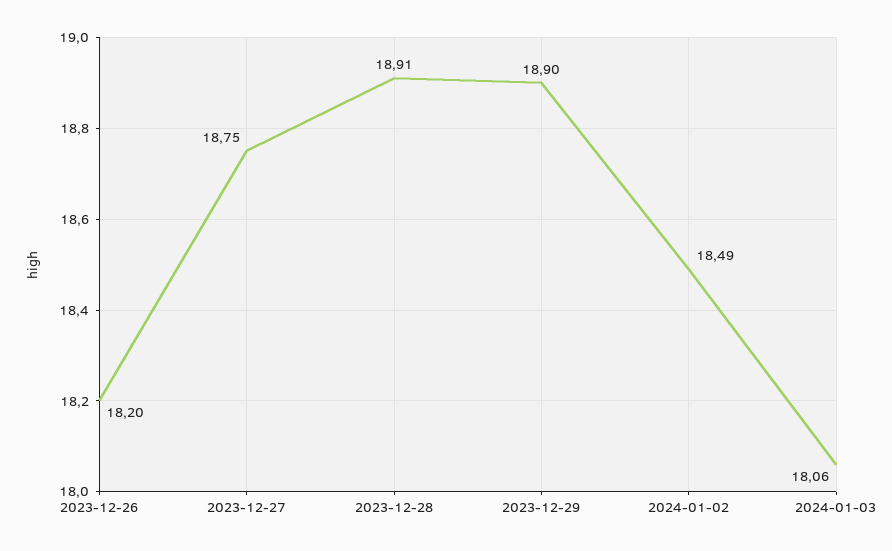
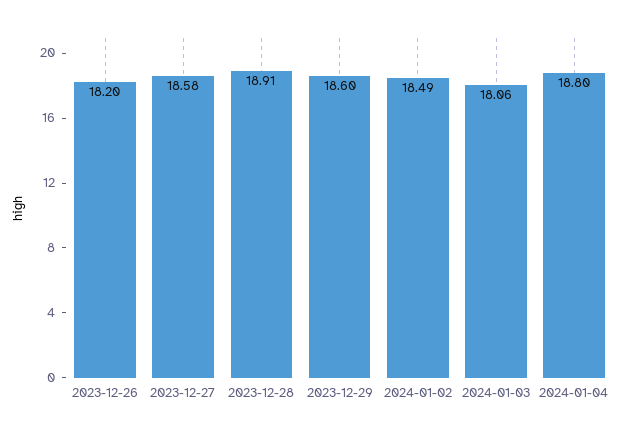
2023-12-27: 18.75 -> 18.58
2023-12-29: 18.9 -> 18.6
2024-01-04: none -> 18.8

